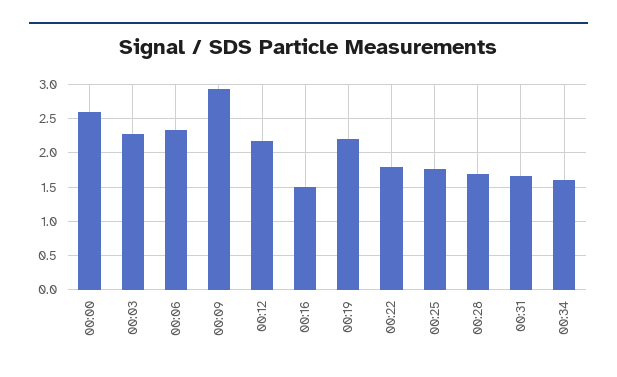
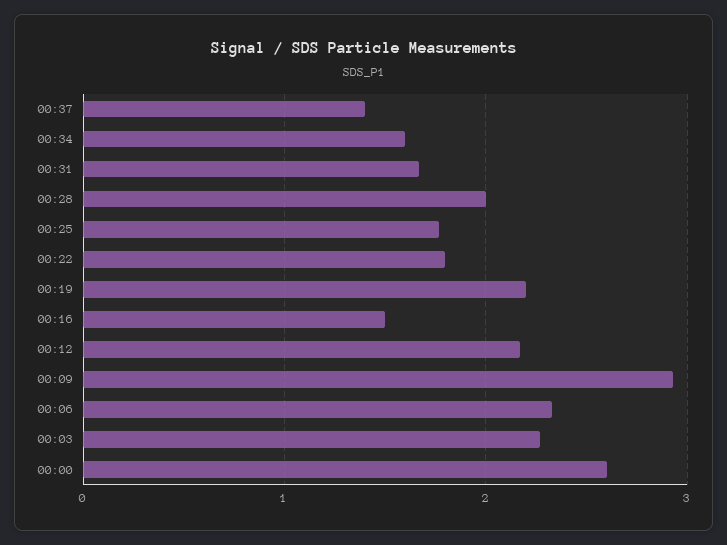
00:28: 1.7 -> 2
00:37: none -> 1.4

